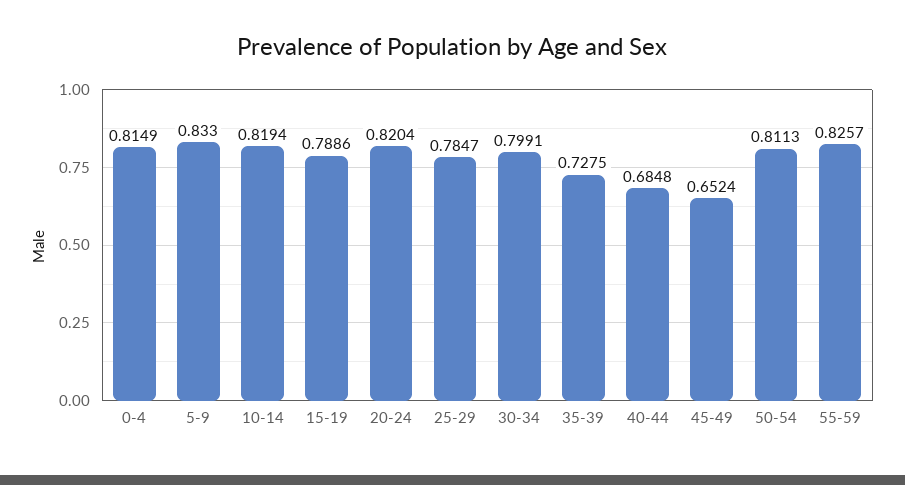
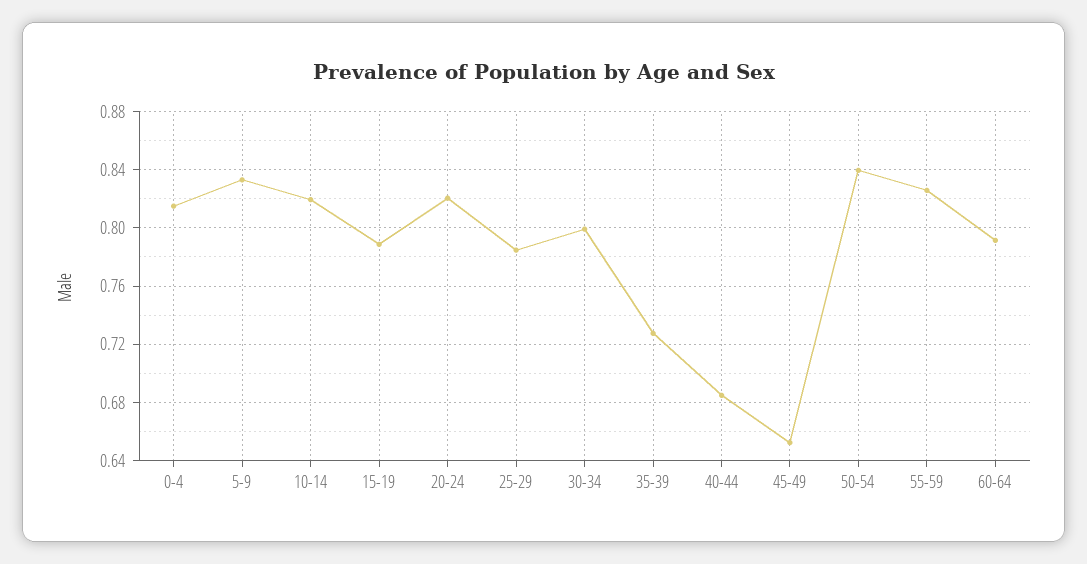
50-54: 0.8113 -> 0.84
60-64: none -> 0.79

